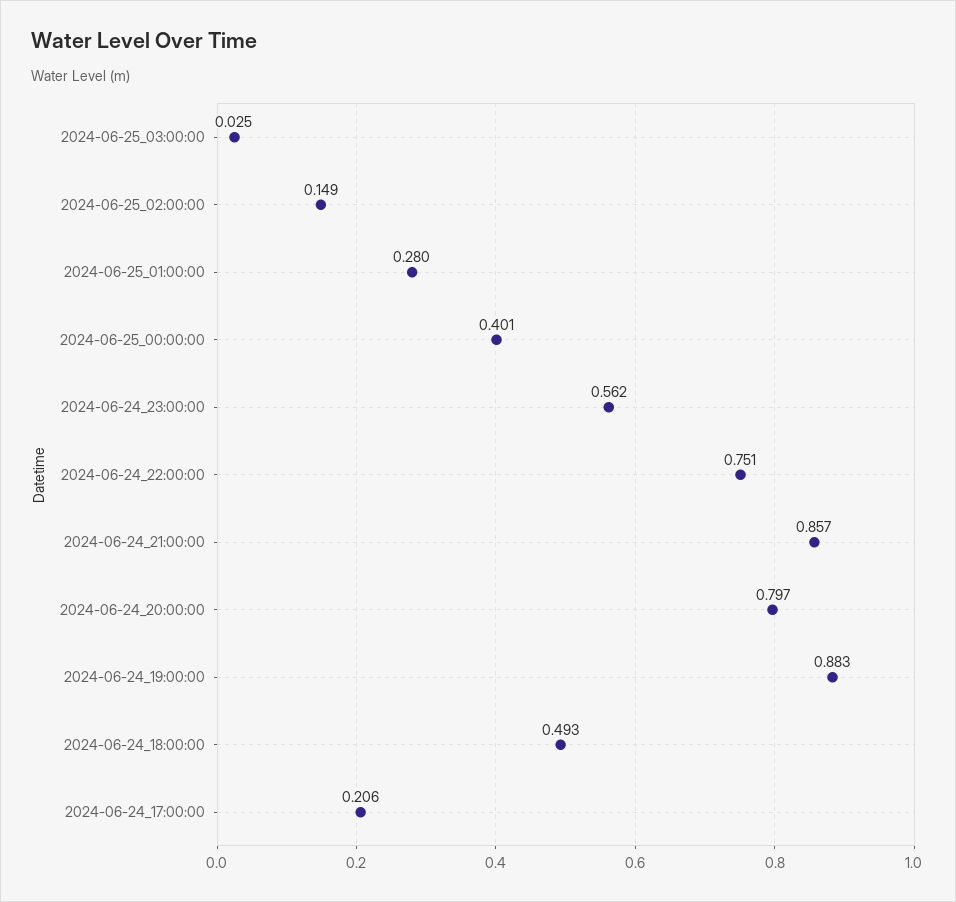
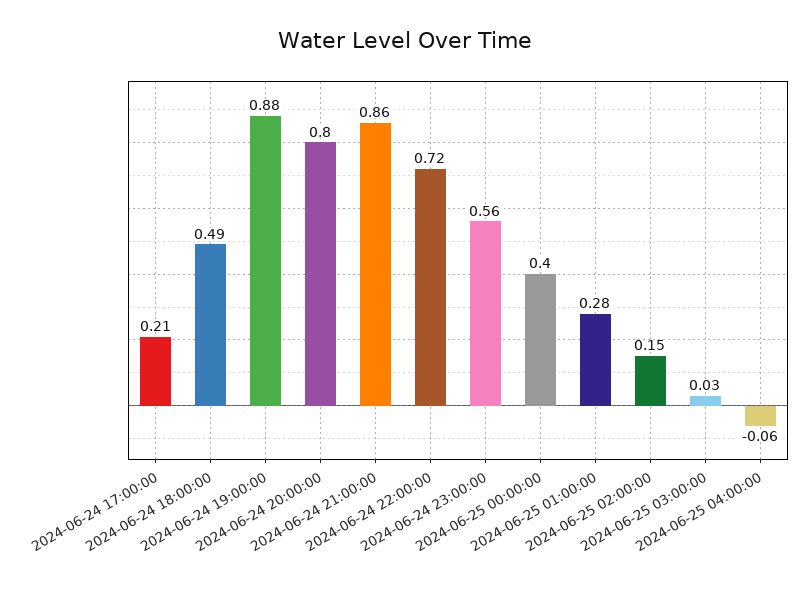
2024-06-24_22:00:00: 0.751 -> 0.72
2024-06-25 04:00:00: none -> -0.06

